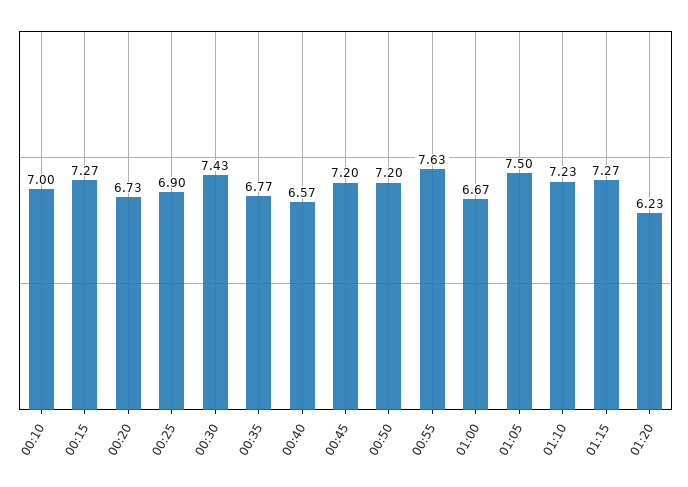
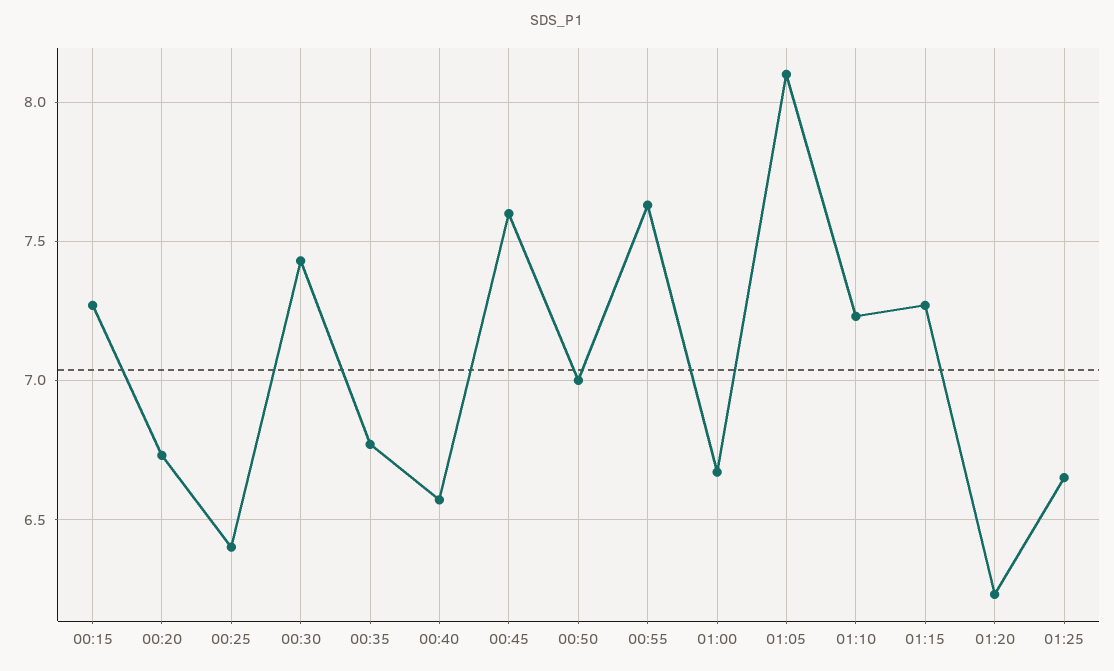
00:10: 7 -> none
00:25: 6.9 -> 6.4
00:45: 7.2 -> 7.6
00:50: 7.2 -> 7
01:05: 7.5 -> 8.1
01:25: none -> 6.65

